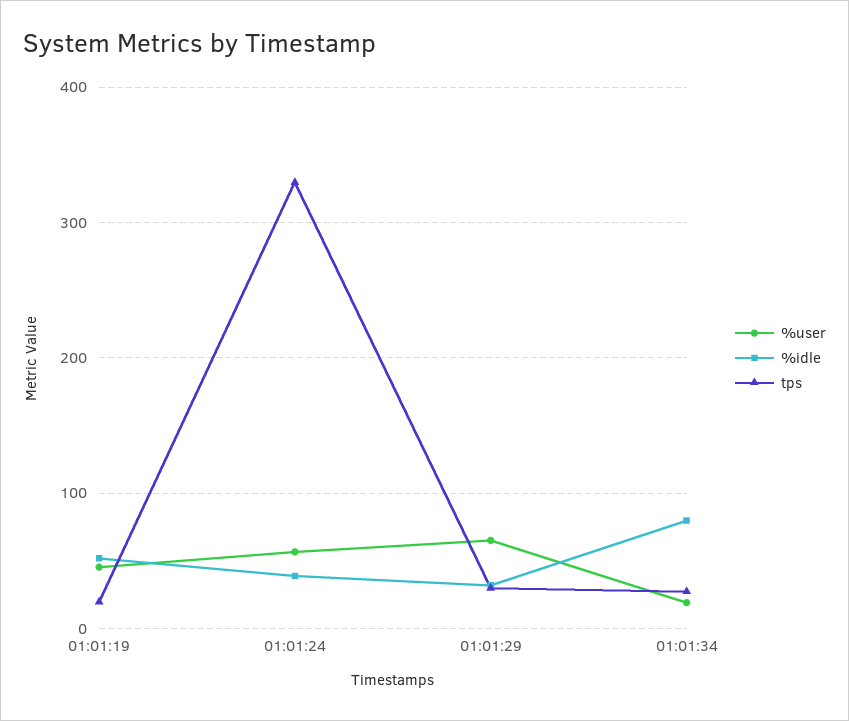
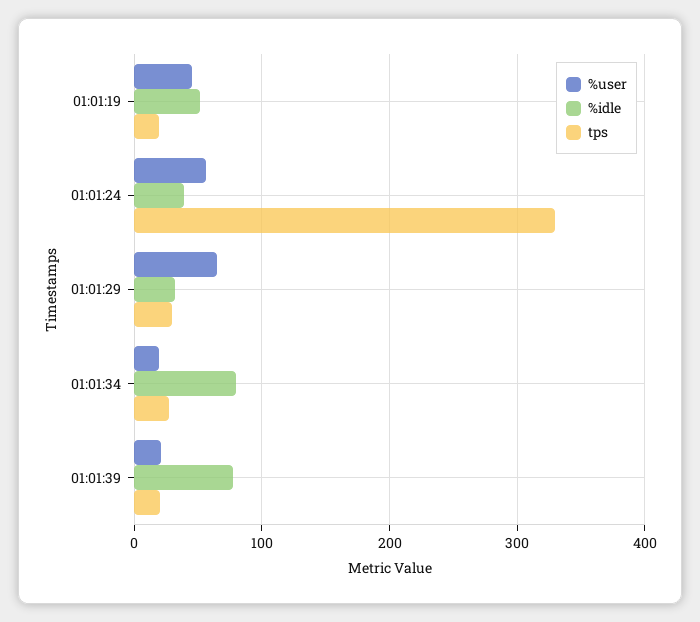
%user, 01:01:39: none -> 20
%idle, 01:01:39: none -> 80
tps, 01:01:39: none -> 20

